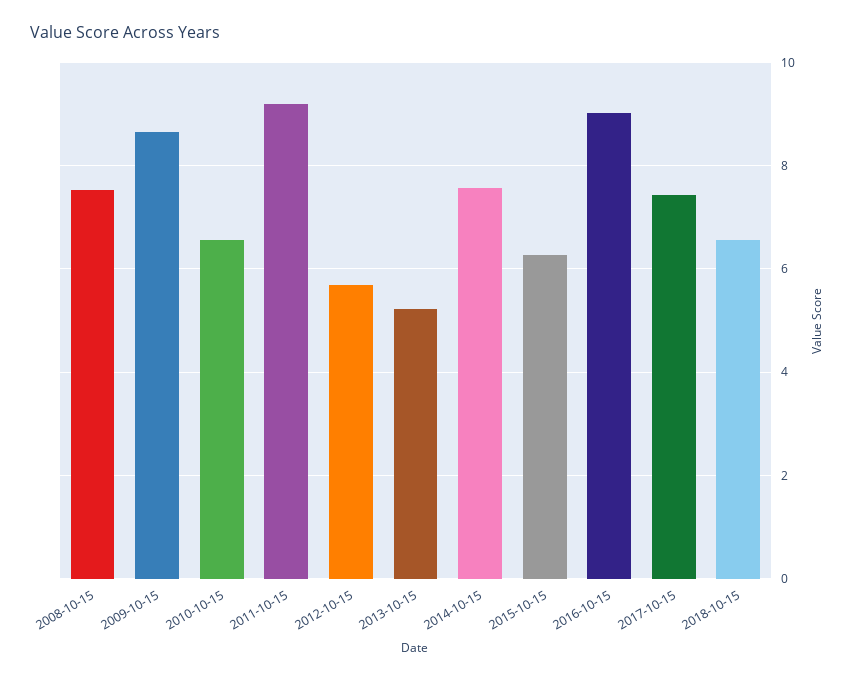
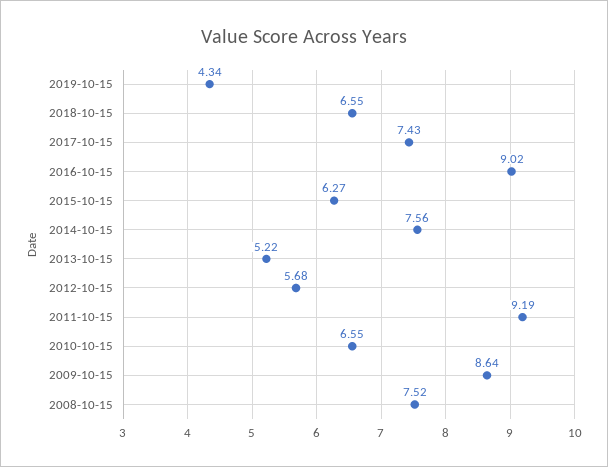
2019-10-15: none -> 4.34

